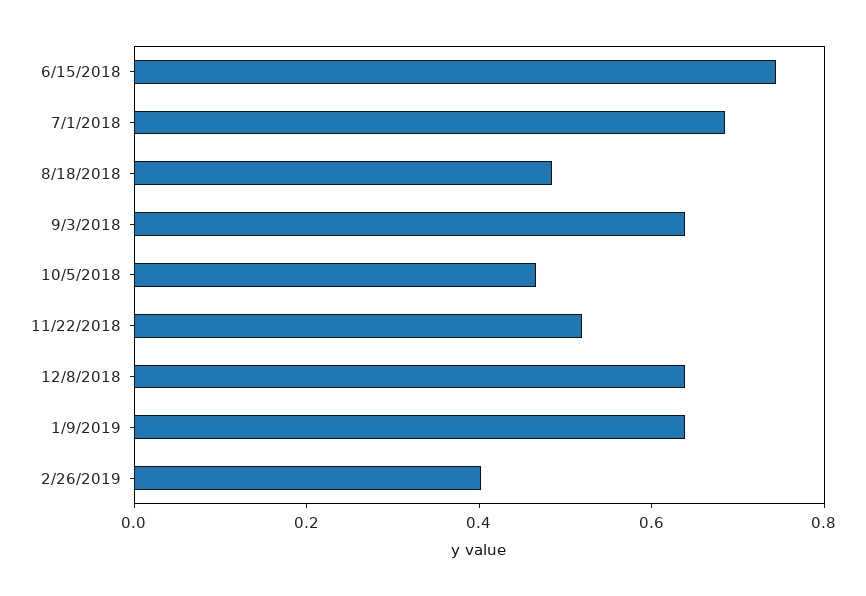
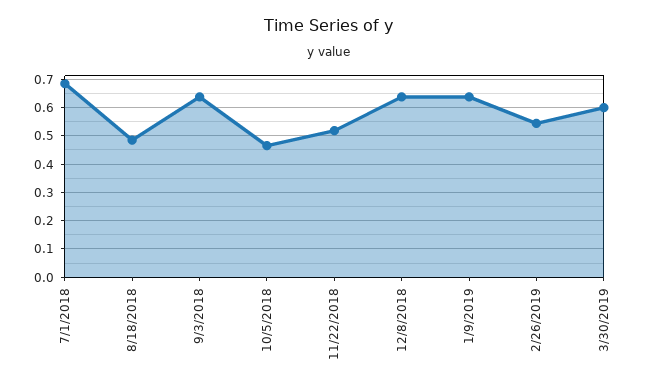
6/15/2018: 0.75 -> none
2/26/2019: 0.4 -> 0.55
3/30/2019: none -> 0.6

